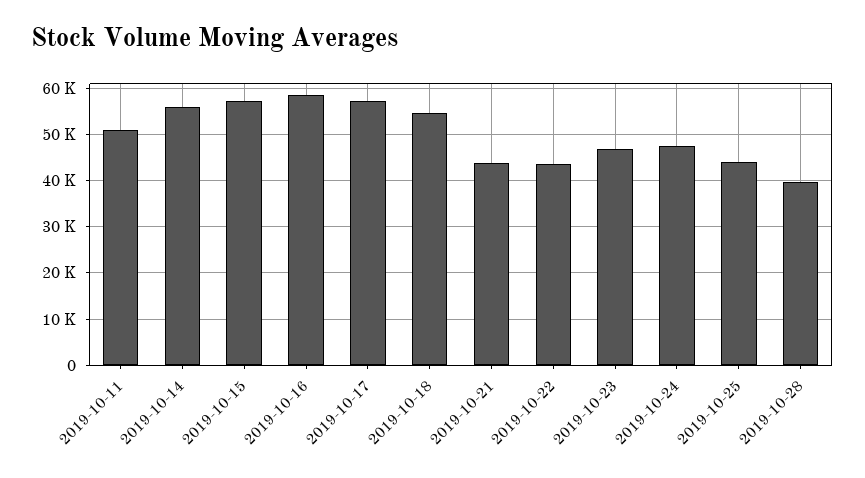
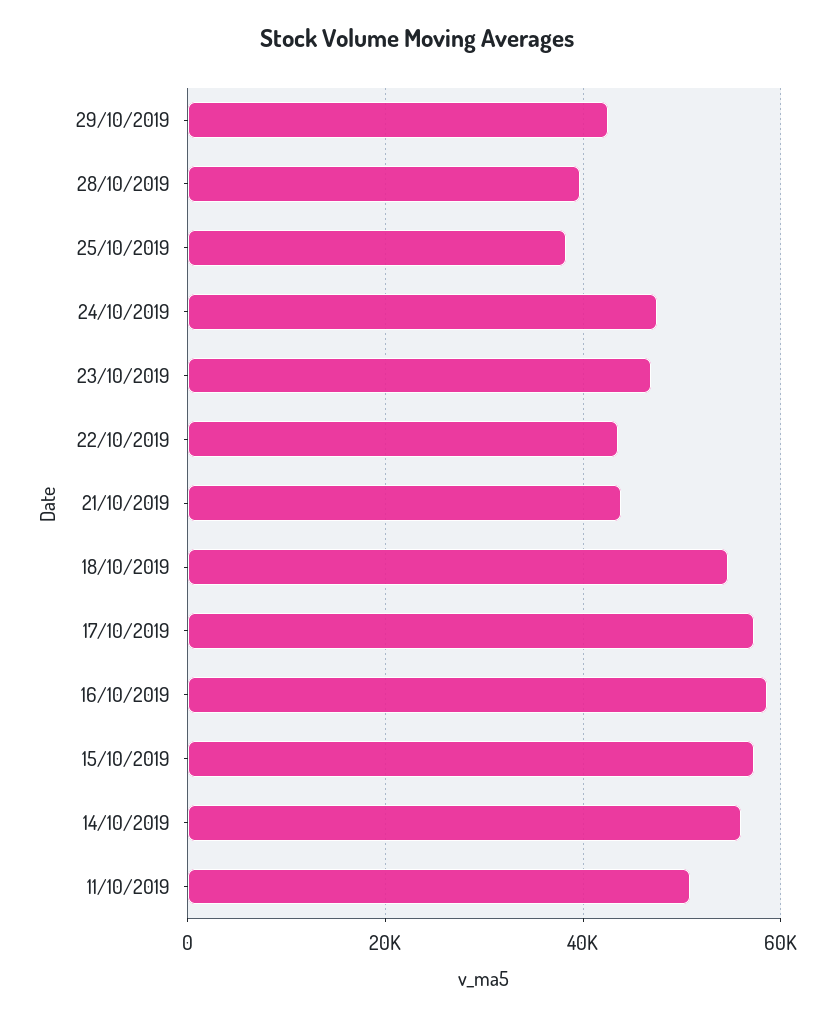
2019-10-25: 44000 -> 38000
29/10/2019: none -> 42000

